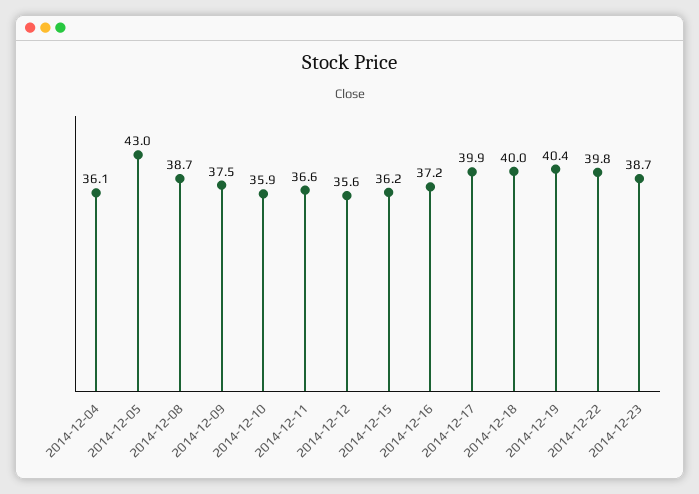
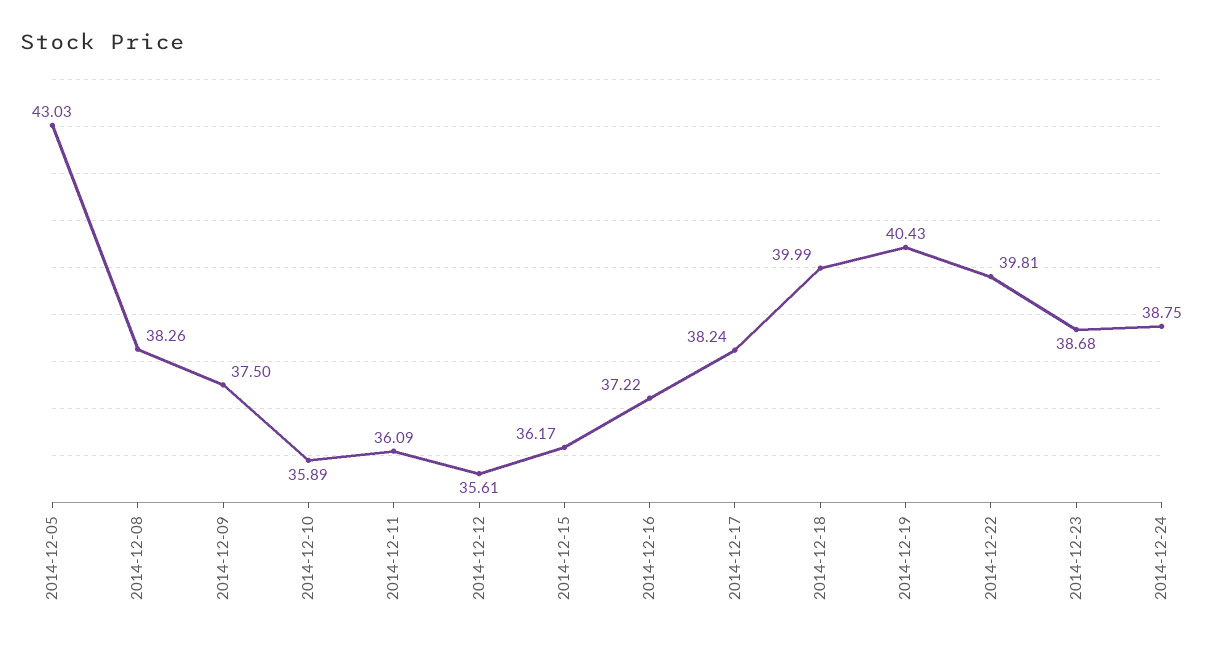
2014-12-04: 36.1 -> none
2014-12-08: 38.7 -> 38.26
2014-12-11: 36.6 -> 36.09
2014-12-17: 39.9 -> 38.24
2014-12-24: none -> 38.75

